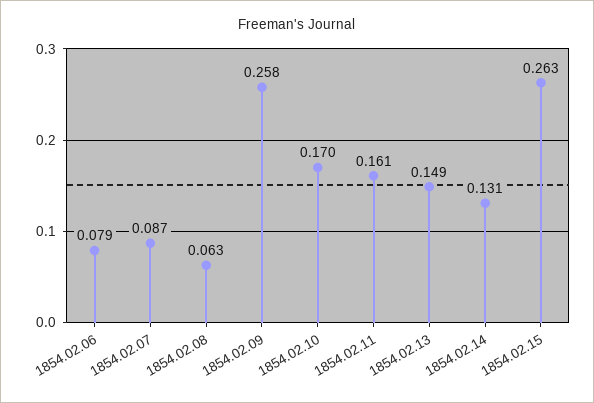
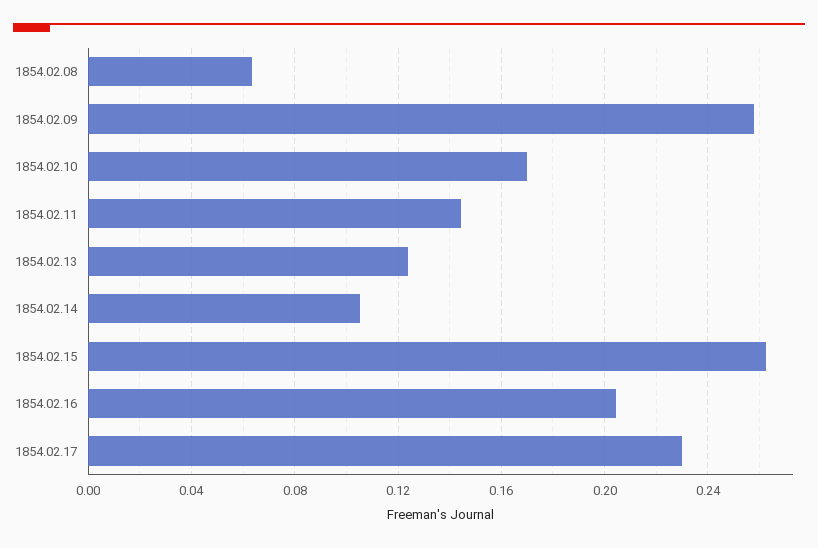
1854.02.06: 0.079 -> none
1854.02.07: 0.087 -> none
1854.02.11: 0.161 -> 0.145
1854.02.13: 0.149 -> 0.125
1854.02.14: 0.131 -> 0.105
1854.02.16: none -> 0.205
1854.02.17: none -> 0.23

